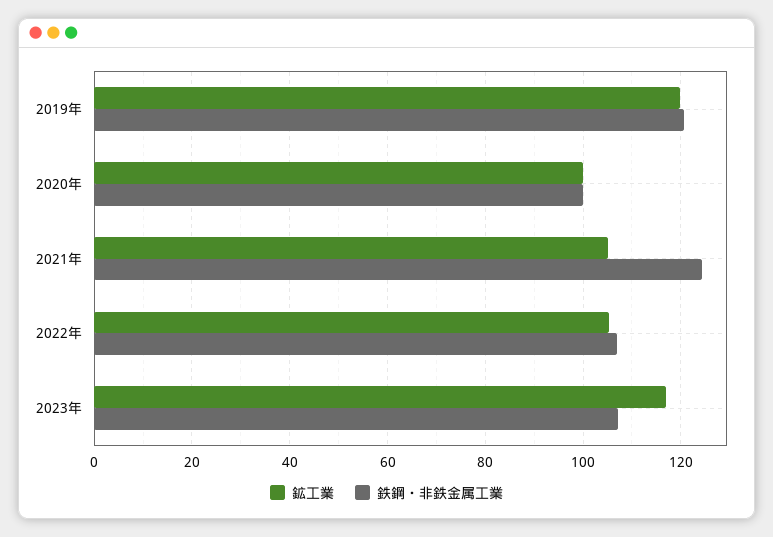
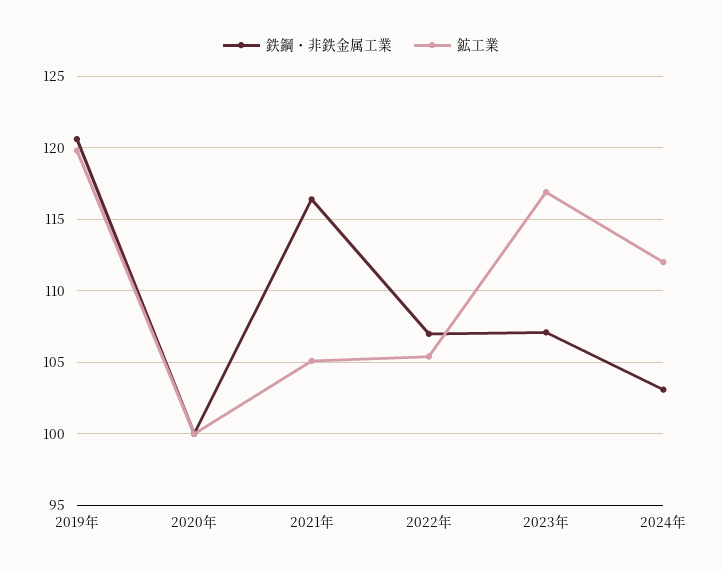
鉄鋼・非鉄金属工業, 2021年: 124 -> 116.5
鉄鋼・非鉄金属工業, 2024年: none -> 103
鉱工業, 2024年: none -> 112

